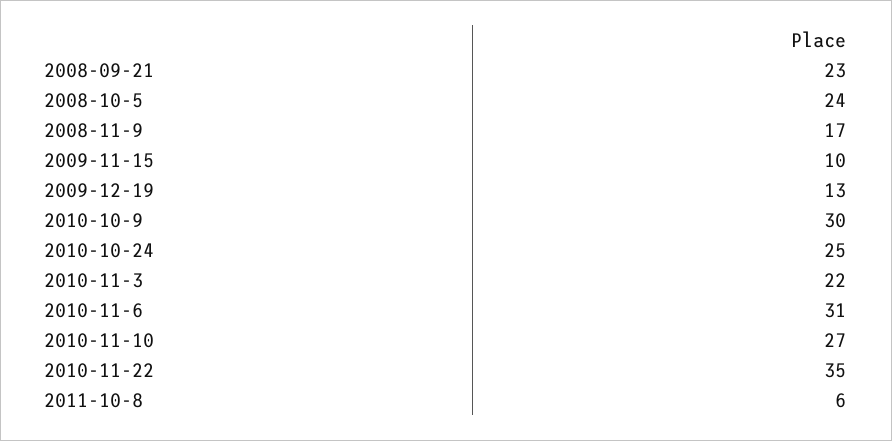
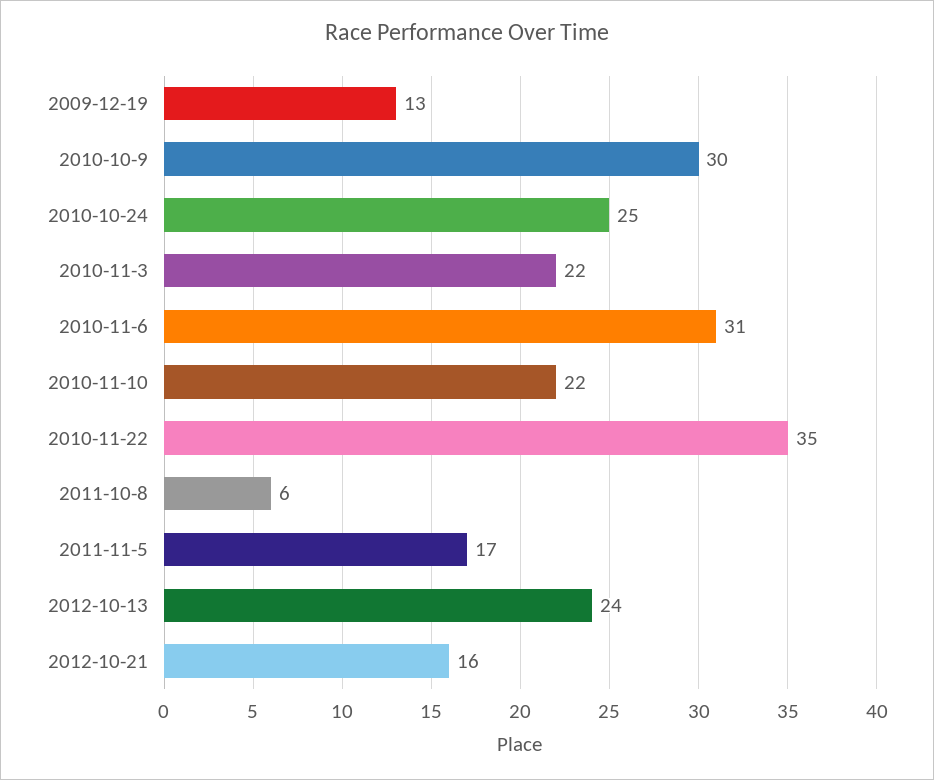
2008-09-21: 23 -> none
2008-10-5: 24 -> none
2008-11-9: 17 -> none
2009-11-15: 10 -> none
2010-11-10: 27 -> 22
2011-11-5: none -> 17
2012-10-13: none -> 24
2012-10-21: none -> 16

